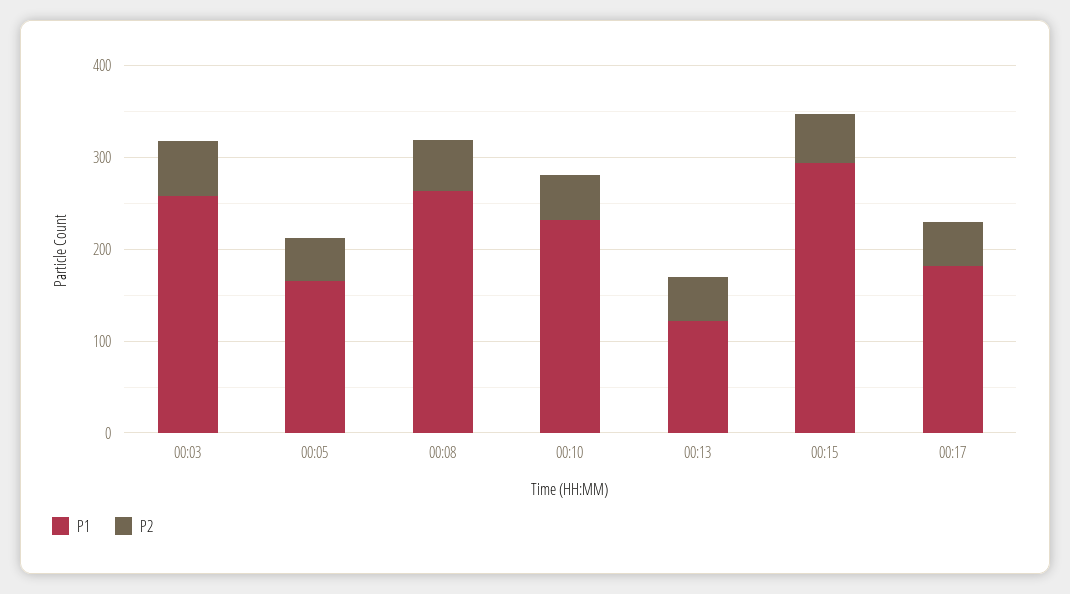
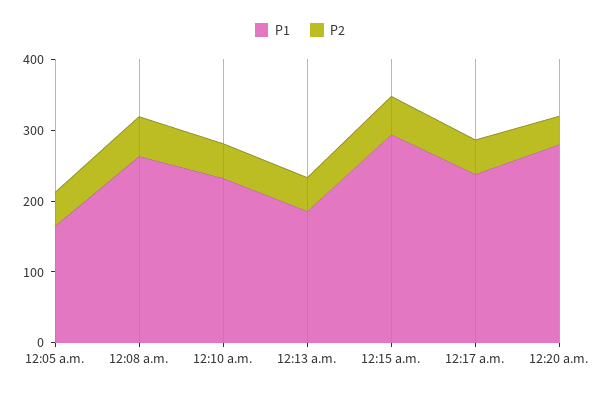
P1, 00:03: 260 -> none
P2, 00:03: 60 -> none
P1, 00:13: 120 -> 180
P1, 00:17: 180 -> 240
P1, 12:20 a.m.: none -> 280
P2, 12:20 a.m.: none -> 40

